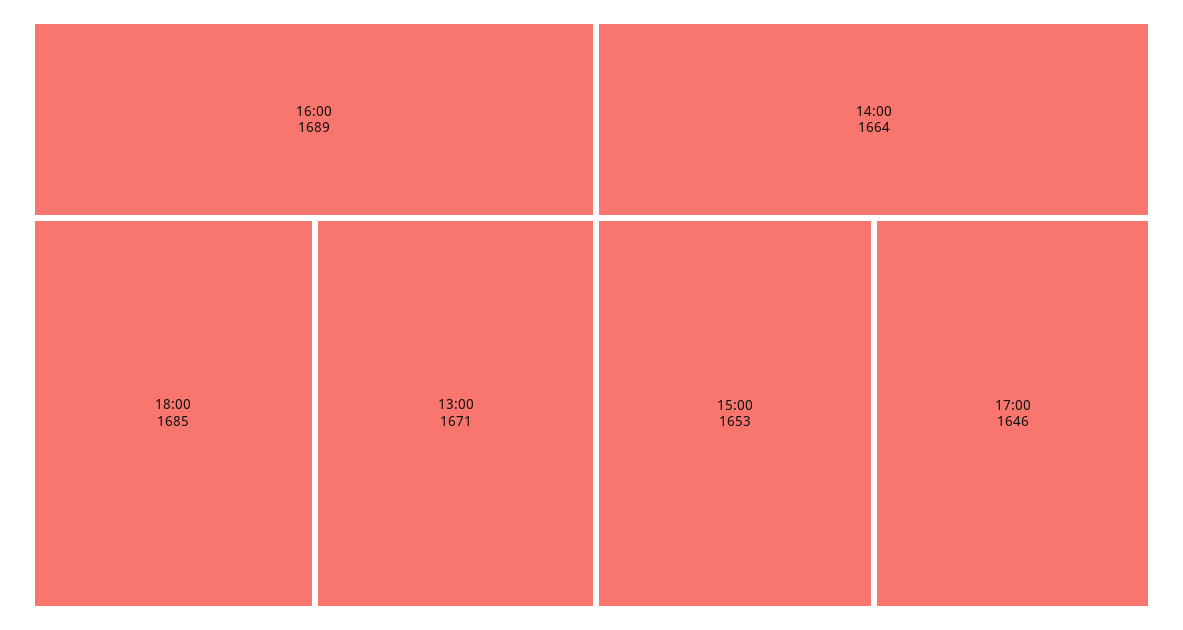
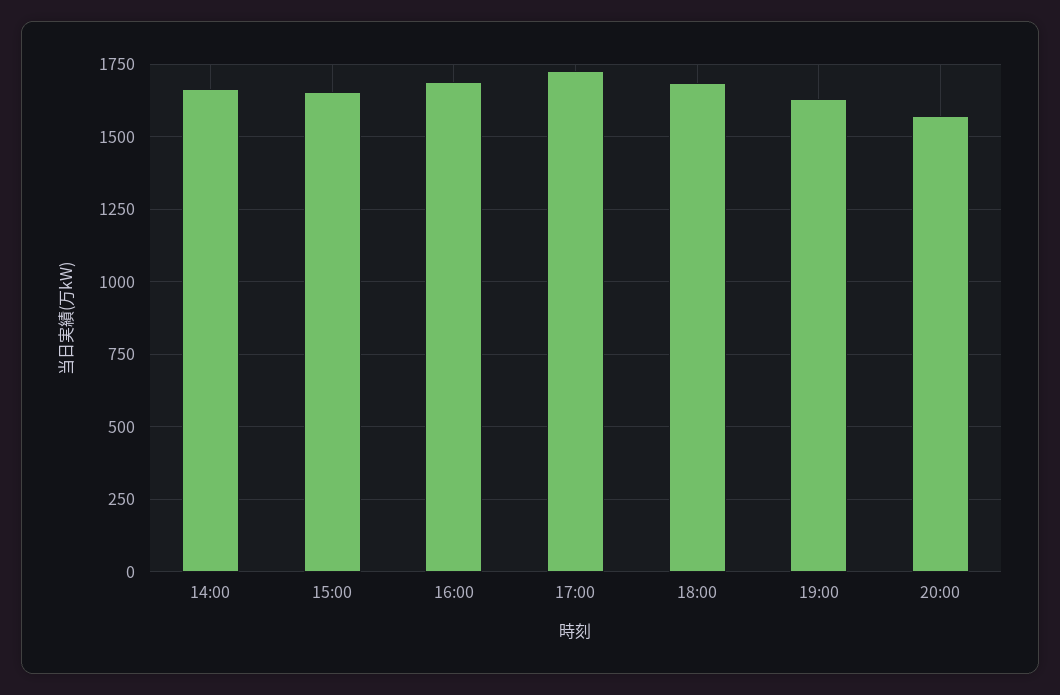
13:00: 1671 -> none
17:00: 1646 -> 1725
19:00: none -> 1625
20:00: none -> 1575

